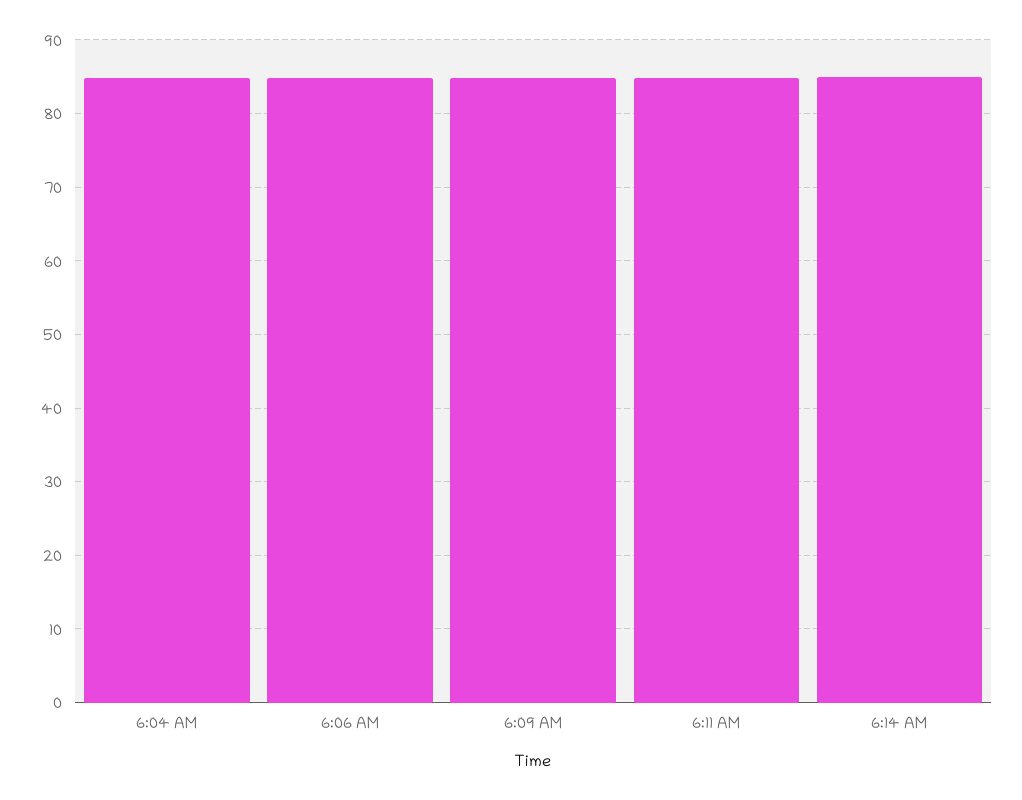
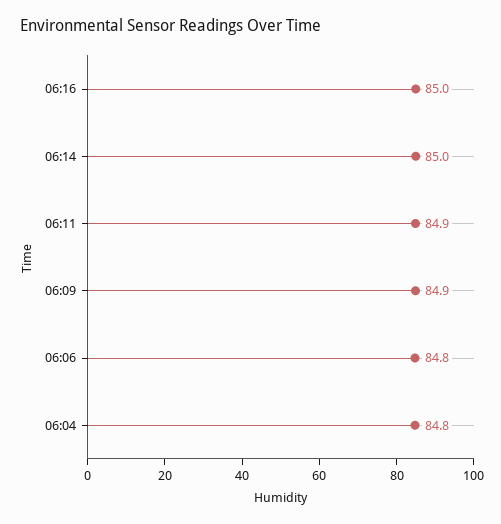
06:16: none -> 85

